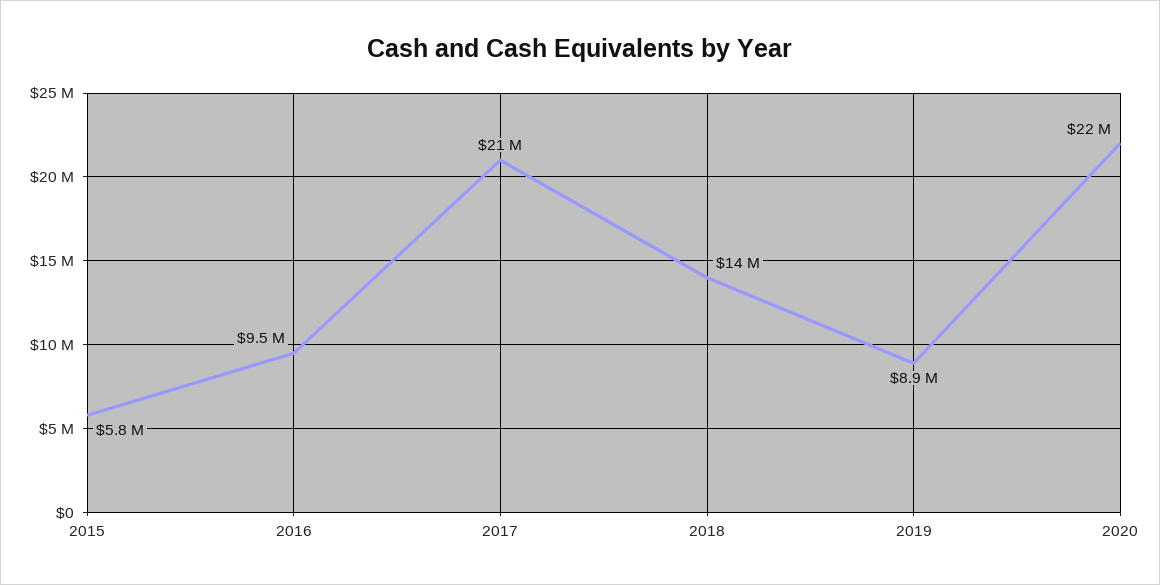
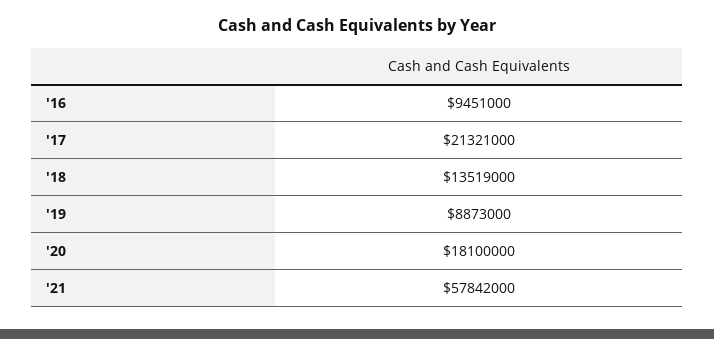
2015: 5800000 -> none
2020: 22000000 -> 18100000
'21: none -> 57842000

